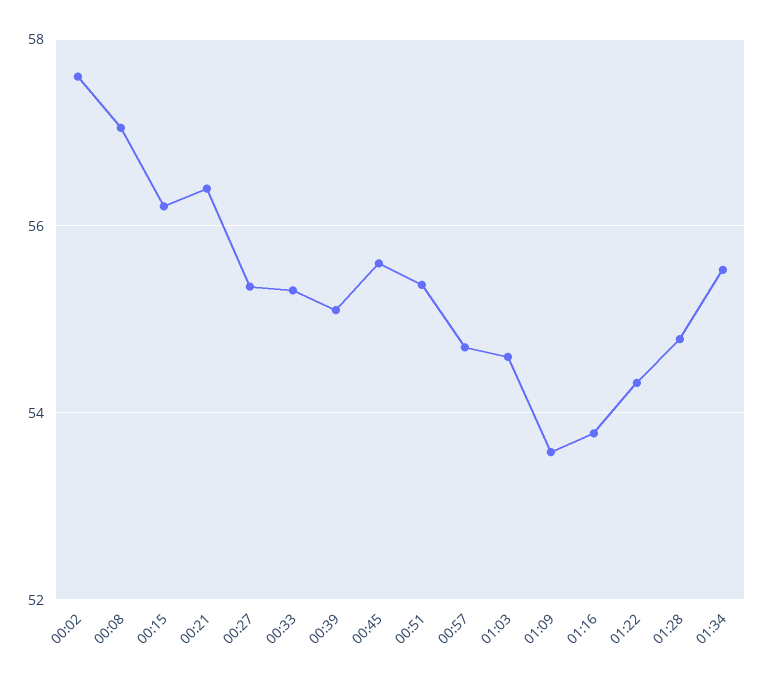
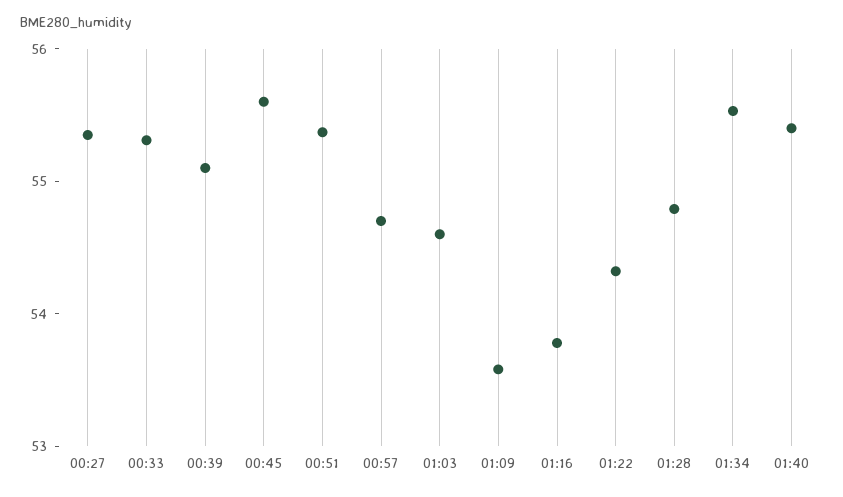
00:02: 57.6 -> none
00:08: 57 -> none
00:15: 56.2 -> none
00:21: 56.4 -> none
01:40: none -> 55.4

